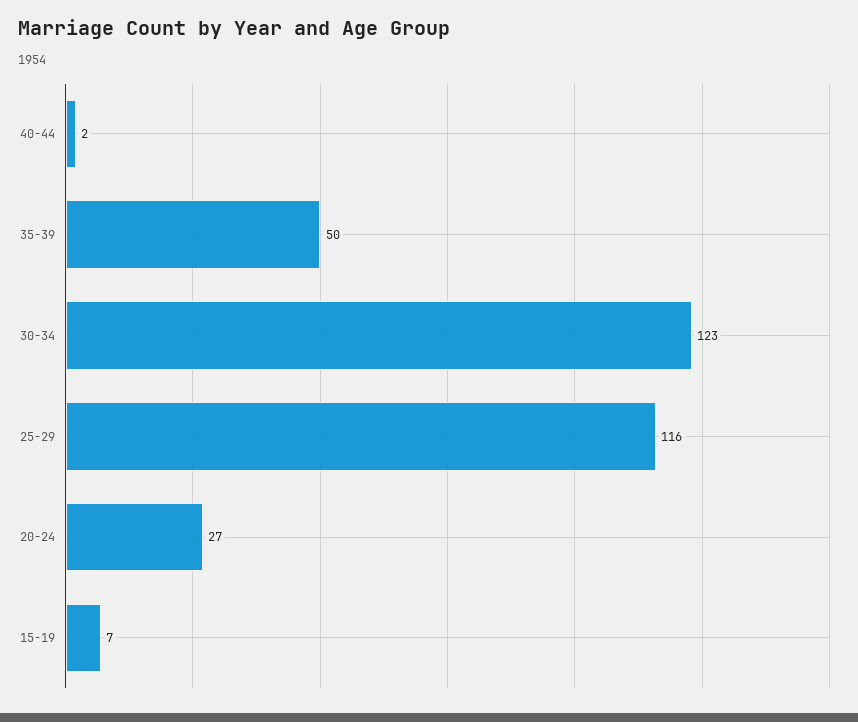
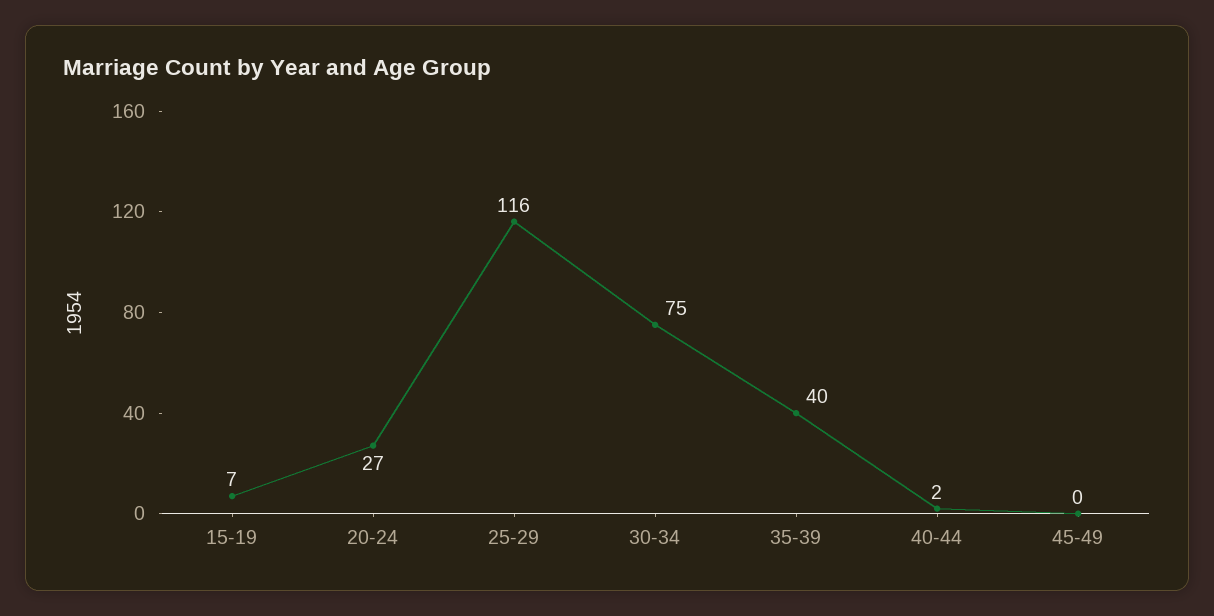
35-39: 50 -> 40
30-34: 123 -> 75
45-49: none -> 0

